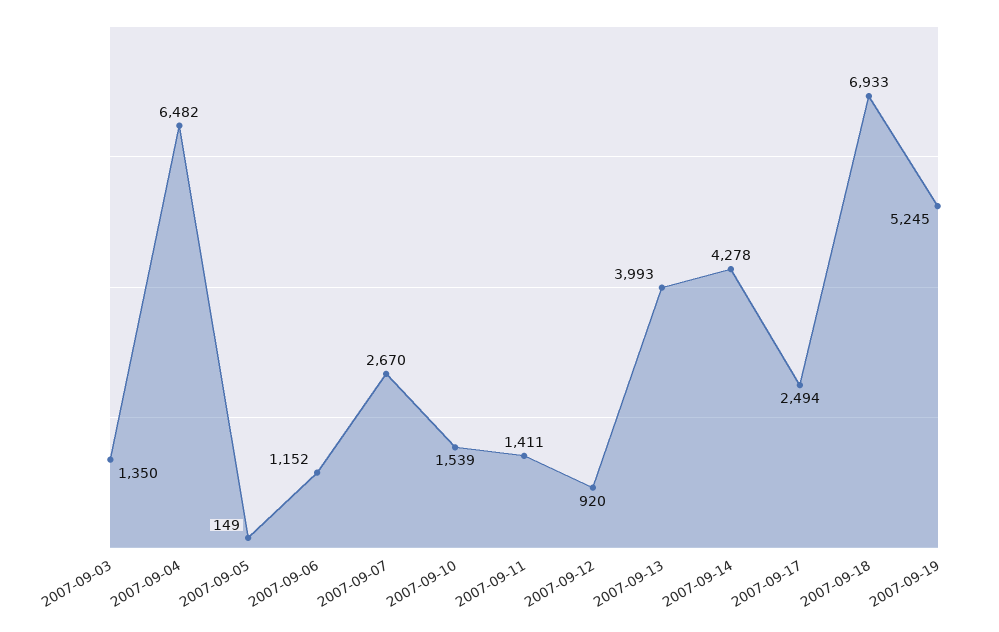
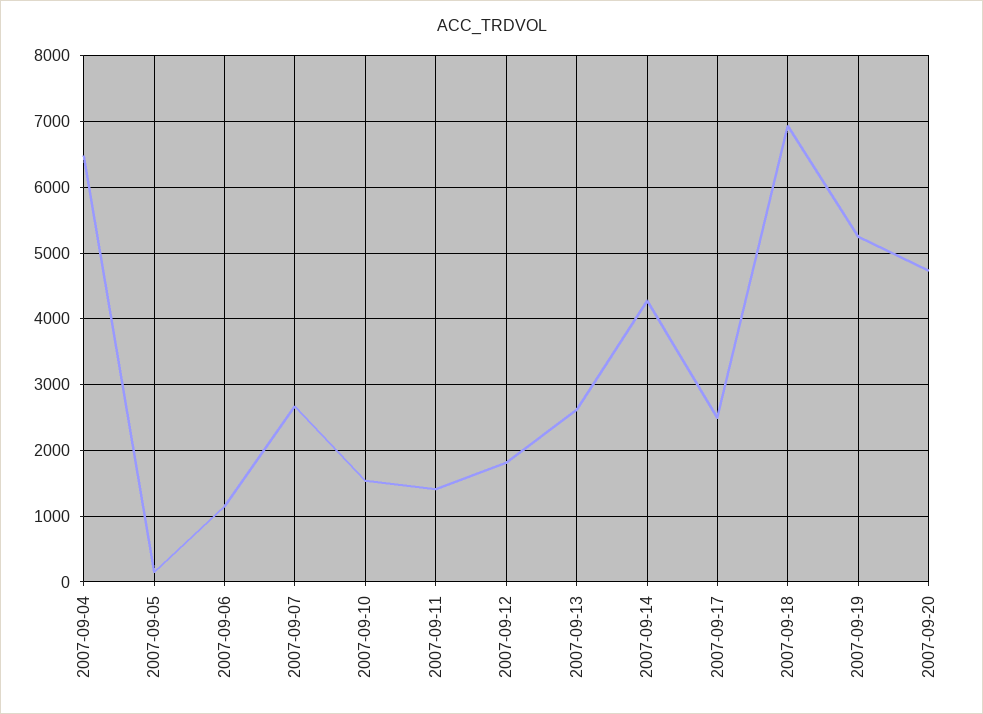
2007-09-03: 1350 -> none
2007-09-12: 920 -> 1800
2007-09-13: 3993 -> 2600
2007-09-20: none -> 4700

